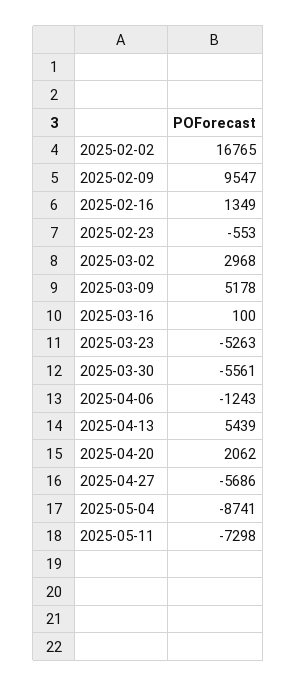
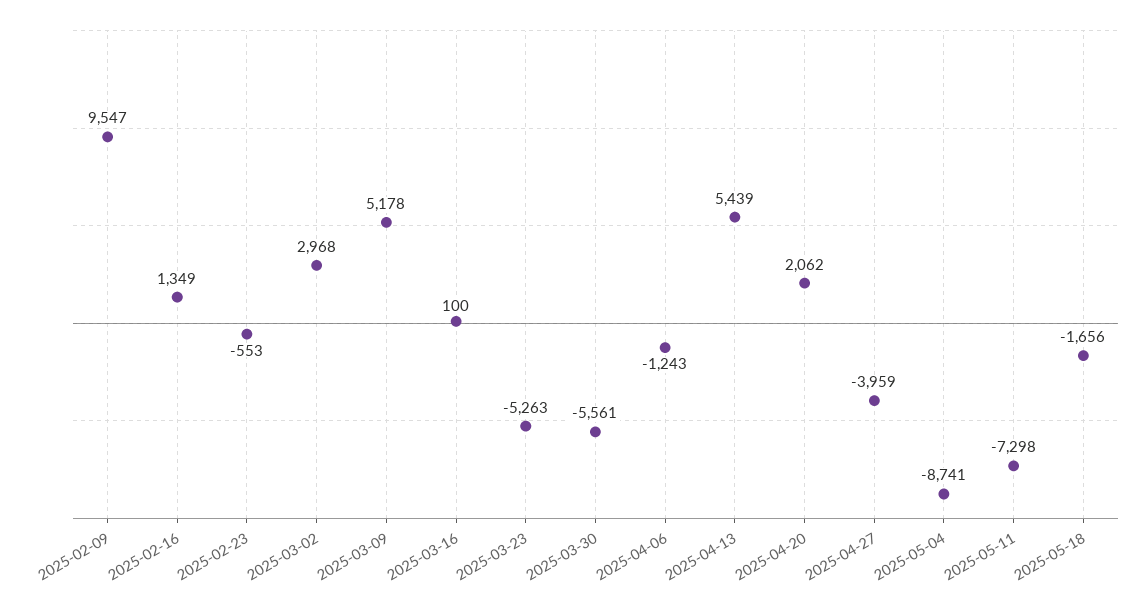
2025-02-02: 16765 -> none
2025-04-27: -5686 -> -3959
2025-05-18: none -> -1656

